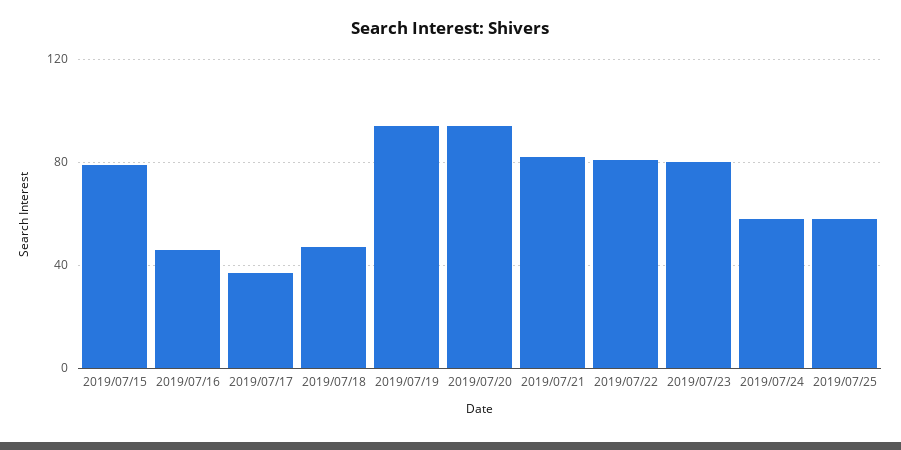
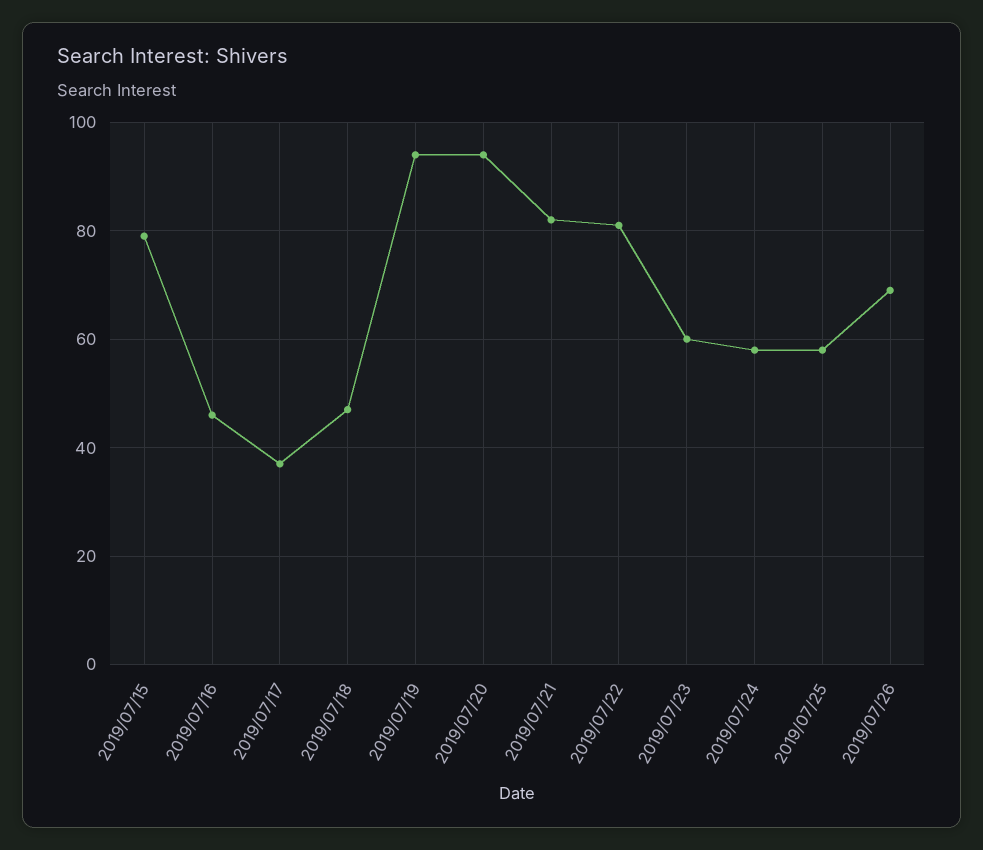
2019/07/23: 80 -> 60
2019/07/26: none -> 70

